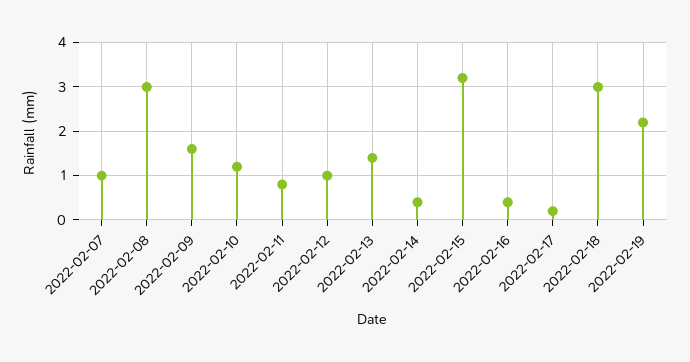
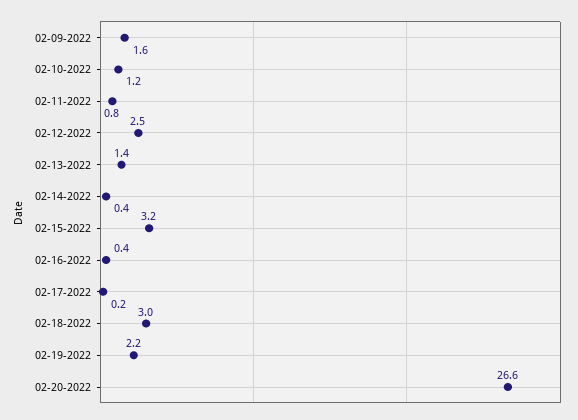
2022-02-07: 1 -> none
2022-02-08: 3 -> none
2022-02-12: 1 -> 2.5
02-20-2022: none -> 26.6

